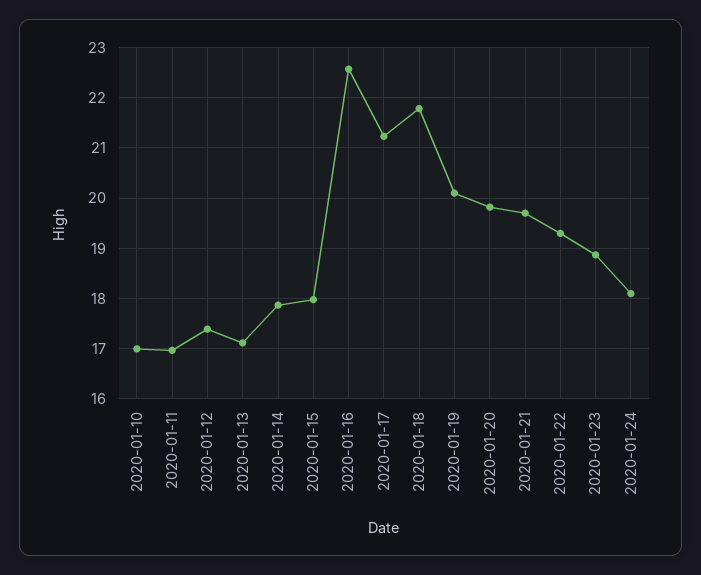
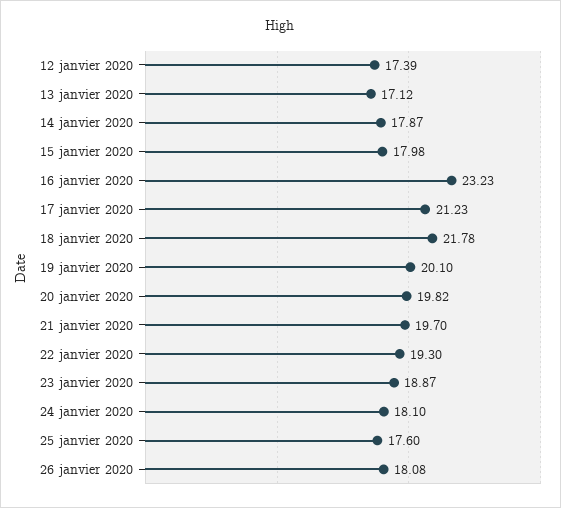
2020-01-10: 17 -> none
2020-01-11: 17 -> none
2020-01-16: 22.6 -> 23.23
25 janvier 2020: none -> 17.6
26 janvier 2020: none -> 18.08

